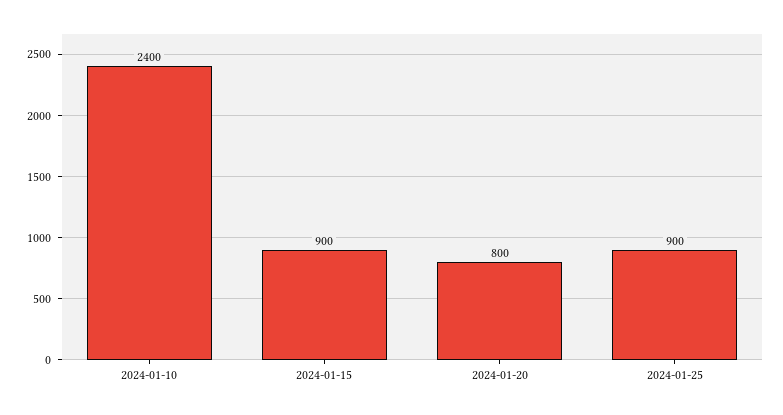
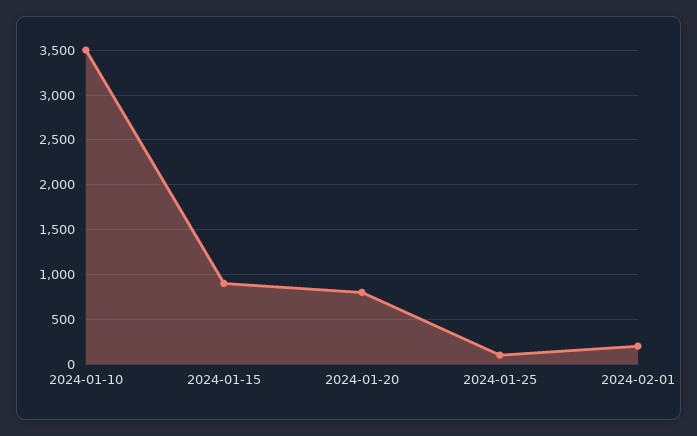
2024-01-10: 2400 -> 3500
2024-01-25: 900 -> 100
2024-02-01: none -> 200

